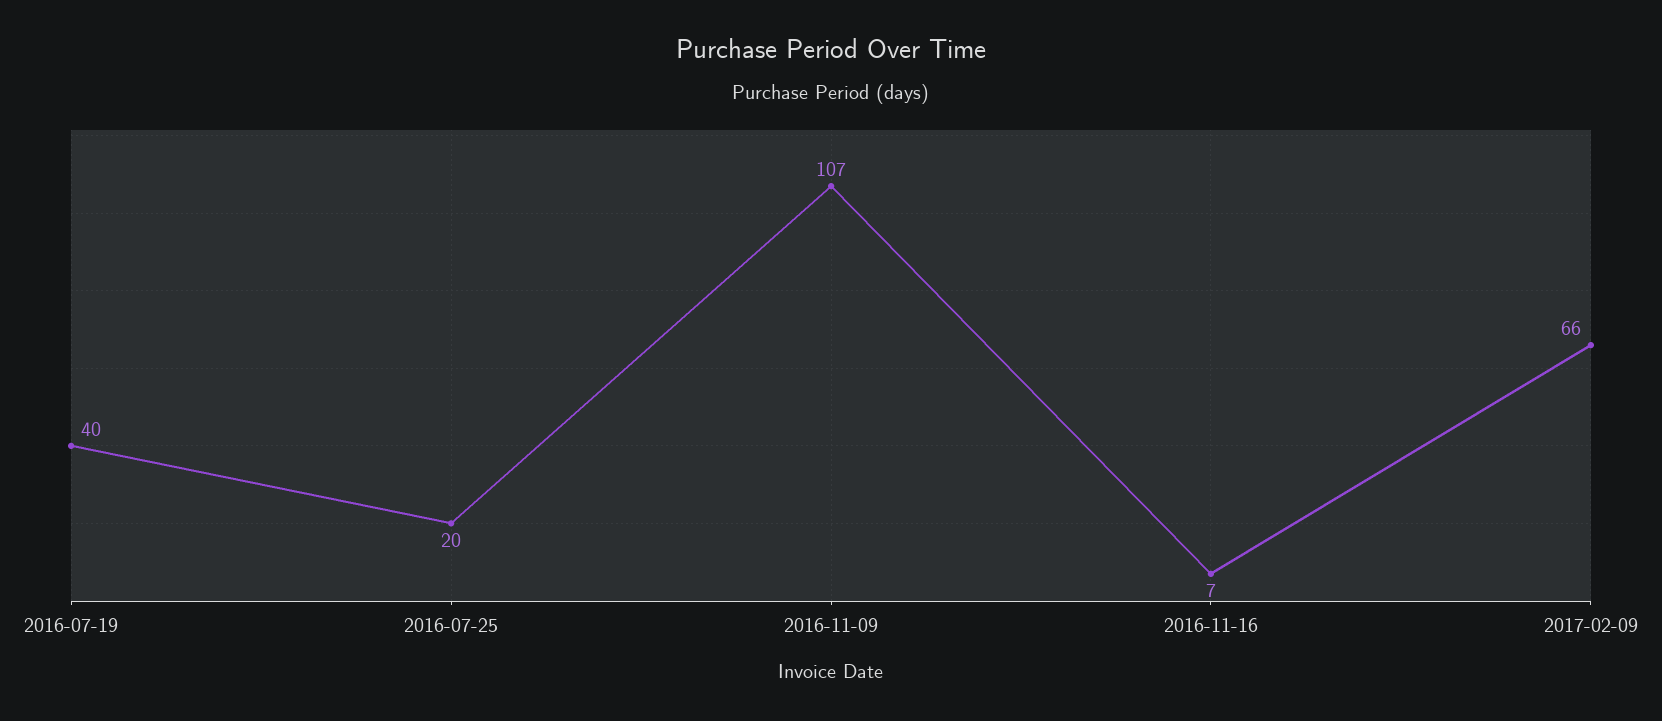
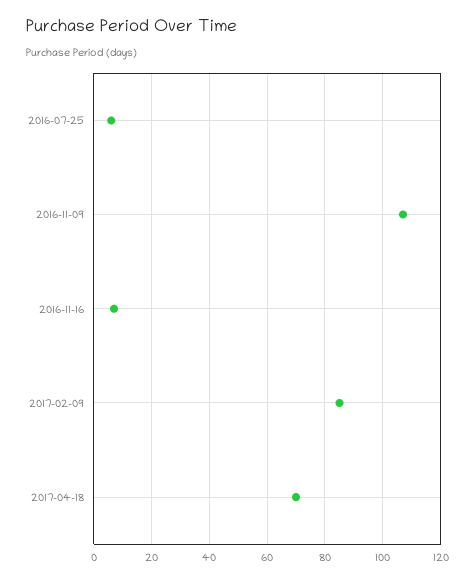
2016-07-19: 40 -> none
2016-07-25: 20 -> 5
2017-02-09: 66 -> 85
2017-04-18: none -> 70

